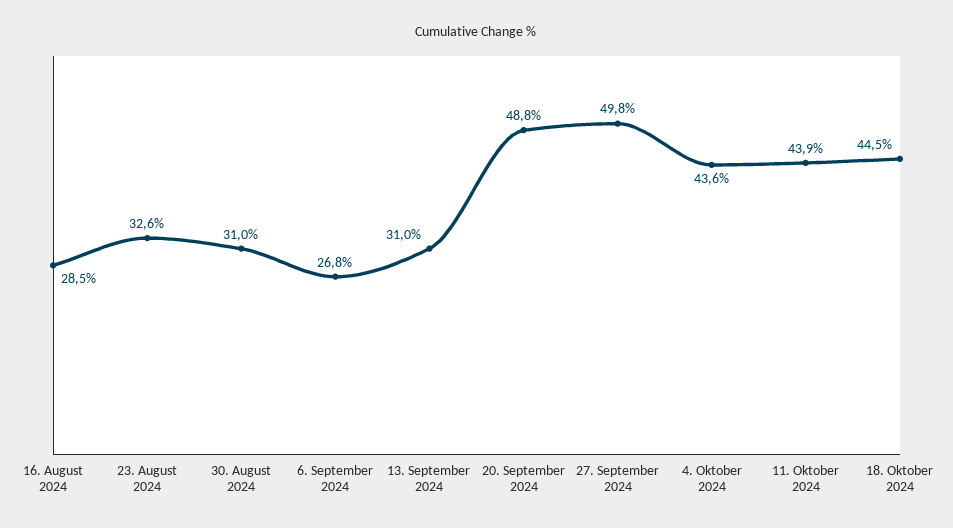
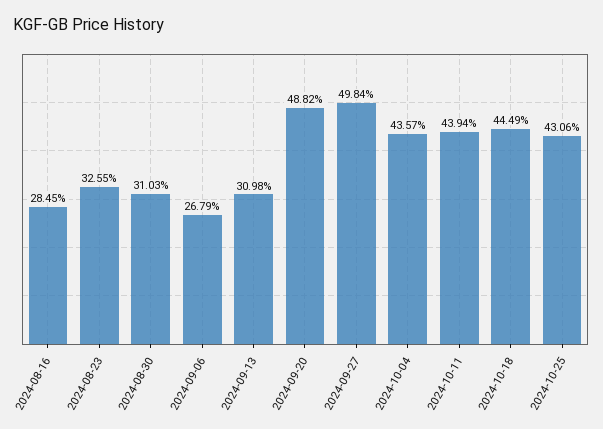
2024-10-25: none -> 43.06

